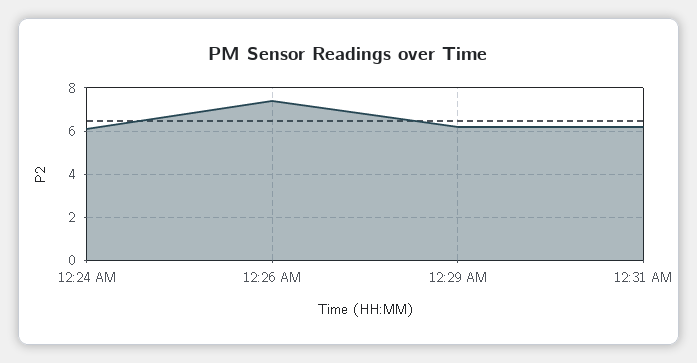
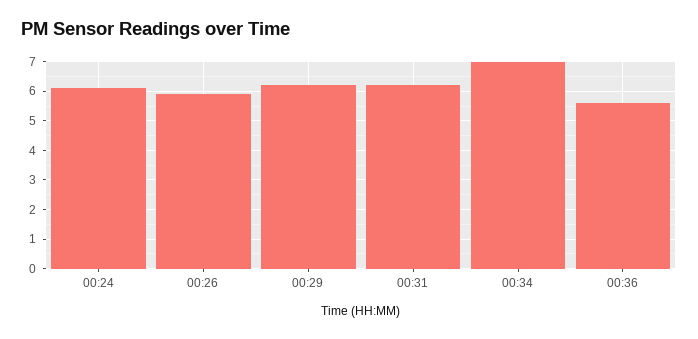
12:26 AM: 7.5 -> 6
00:34: none -> 7
00:36: none -> 5.5

